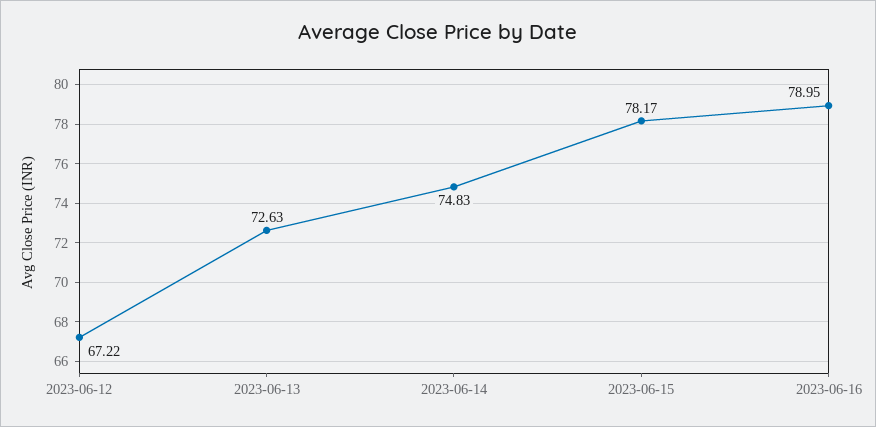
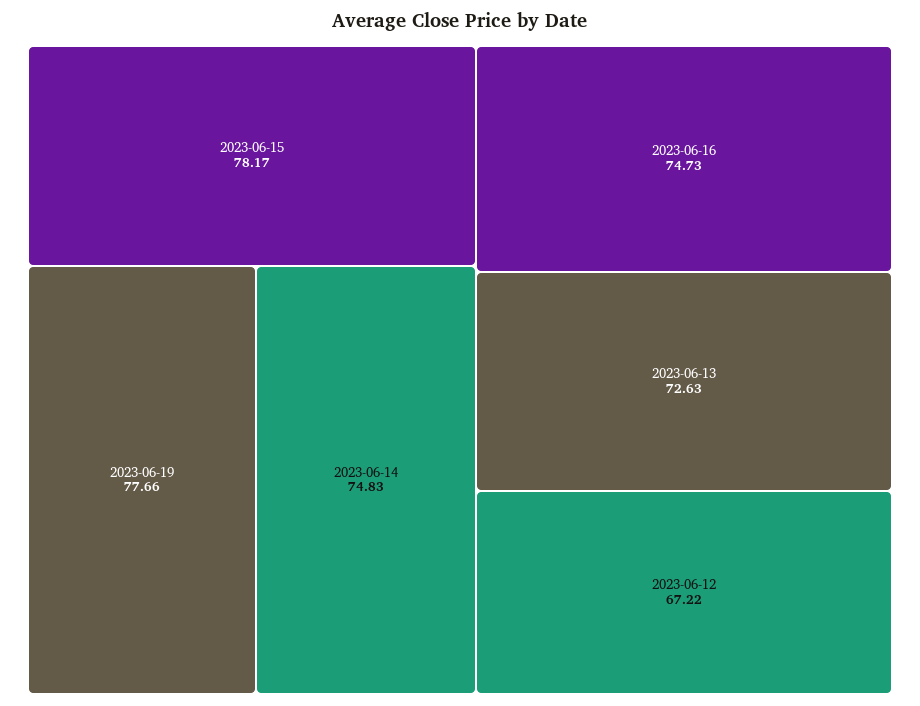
2023-06-16: 78.95 -> 74.73
2023-06-19: none -> 77.66

